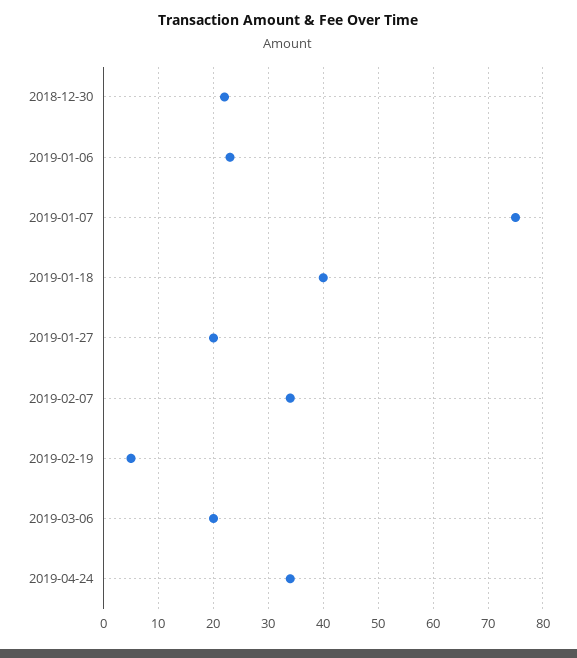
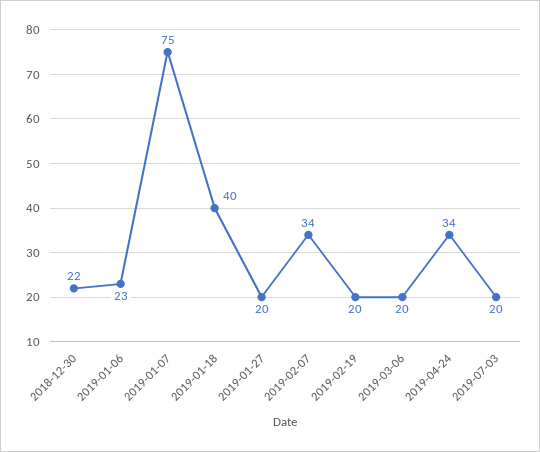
2019-02-19: 5 -> 20
2019-07-03: none -> 20

